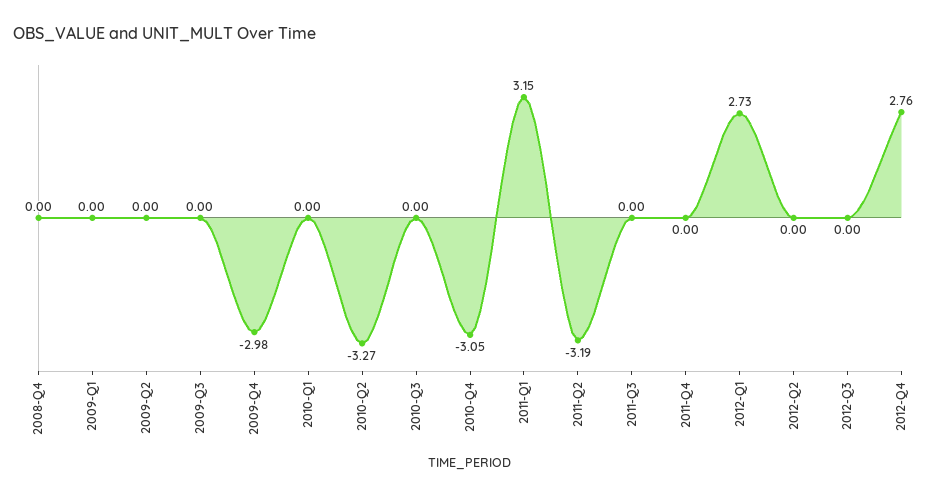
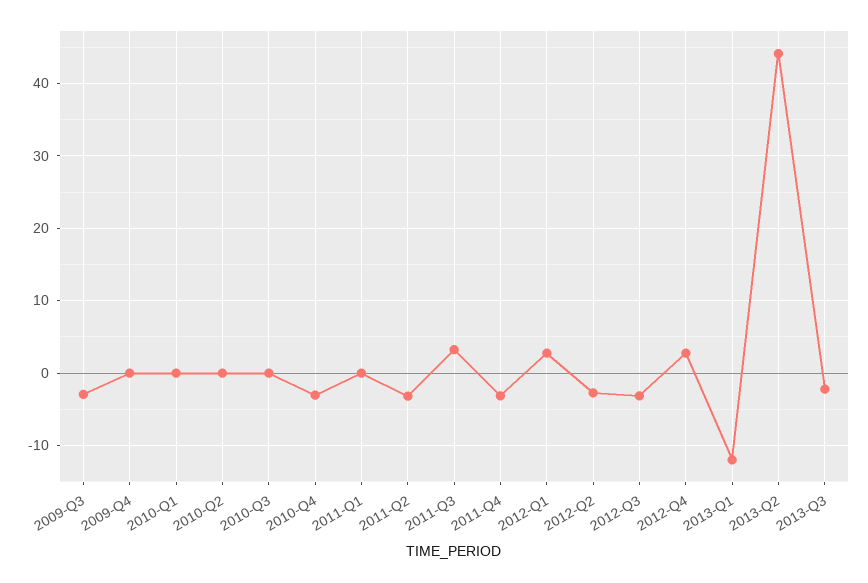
2008-Q4: 0 -> none
2009-Q1: 0 -> none
2009-Q2: 0 -> none
2009-Q3: 0 -> -3
2009-Q4: -2.98 -> 0
2010-Q2: -3.27 -> 0
2011-Q1: 3.15 -> 0
2011-Q3: 0 -> 3
2011-Q4: 0 -> -3
2012-Q2: 0 -> -3
2012-Q3: 0 -> -3
2013-Q1: none -> -12
2013-Q2: none -> 44
2013-Q3: none -> -2

